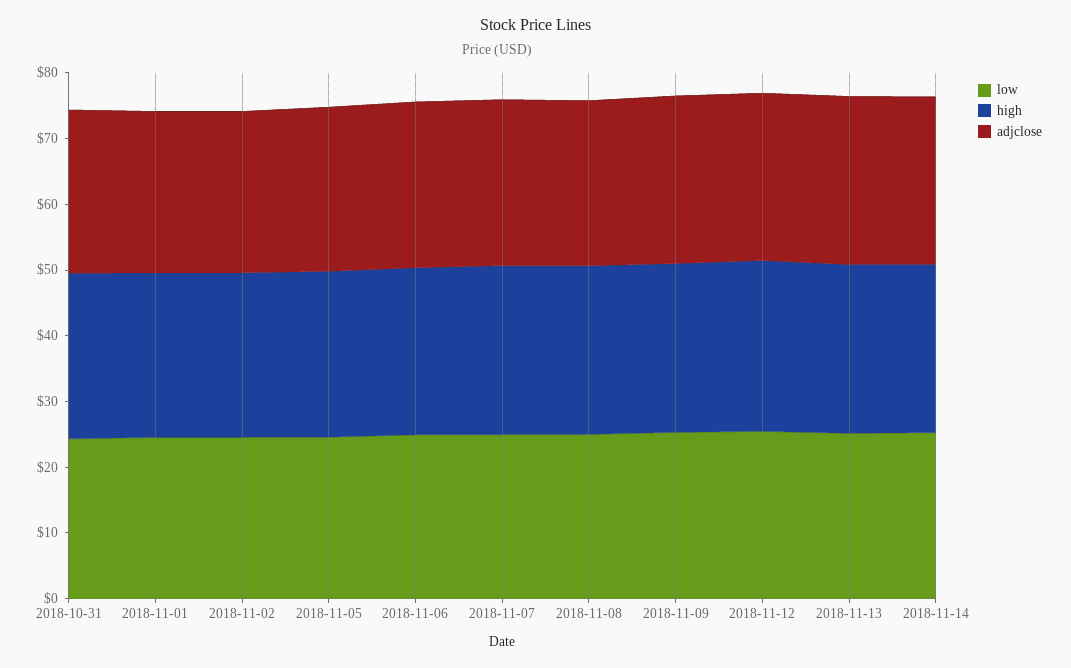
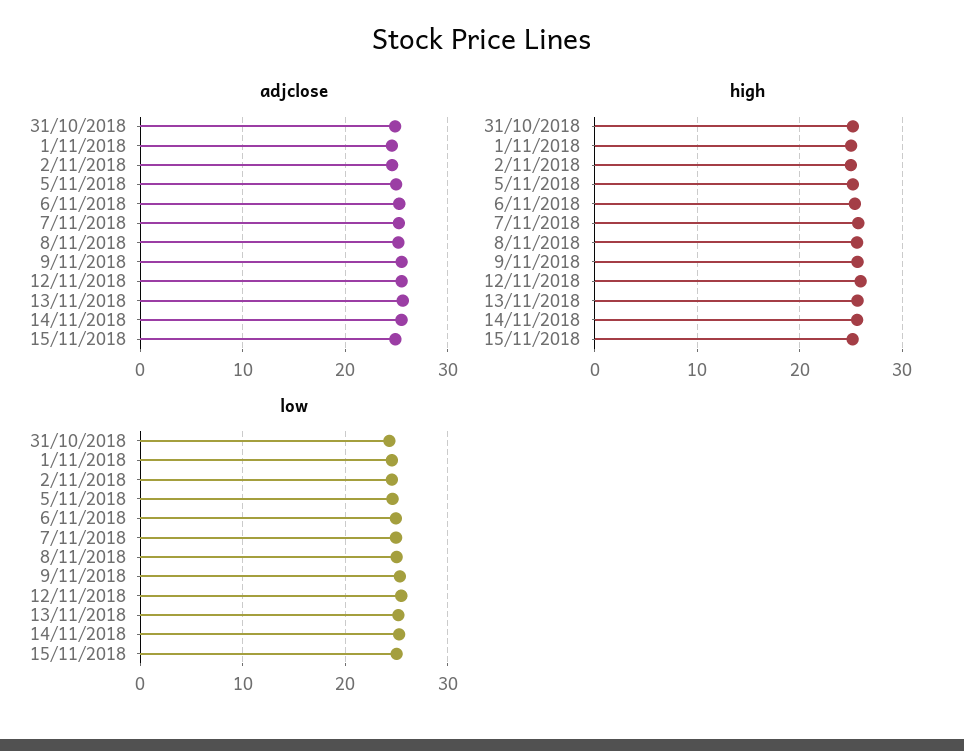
adjclose, 15/11/2018: none -> 25
high, 15/11/2018: none -> 25
low, 15/11/2018: none -> 25

